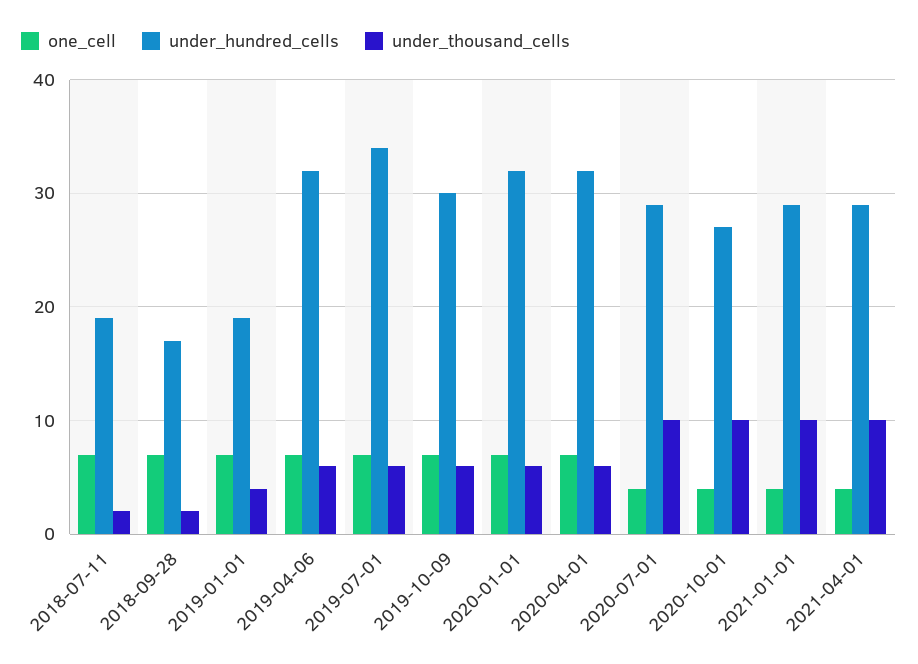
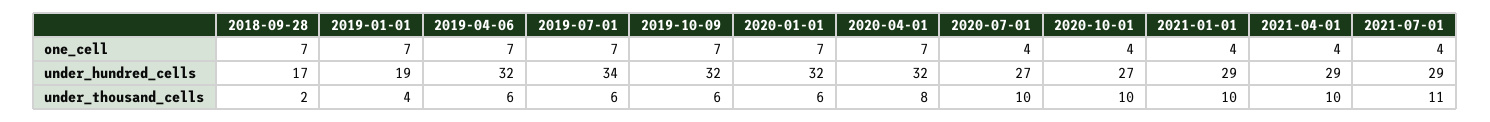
one_cell, 2018-07-11: 7 -> none
under_hundred_cells, 2018-07-11: 19 -> none
under_thousand_cells, 2018-07-11: 2 -> none
under_hundred_cells, 2019-10-09: 30 -> 32
under_thousand_cells, 2020-04-01: 6 -> 8
under_hundred_cells, 2020-07-01: 29 -> 27
one_cell, 2021-07-01: none -> 4
under_hundred_cells, 2021-07-01: none -> 29
under_thousand_cells, 2021-07-01: none -> 11

